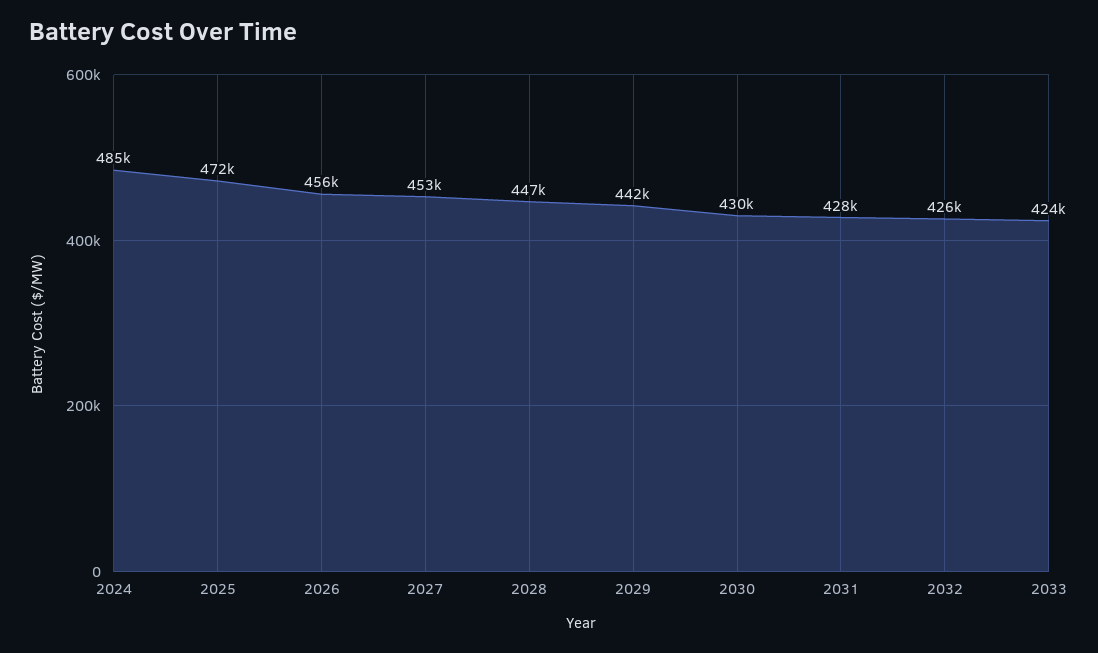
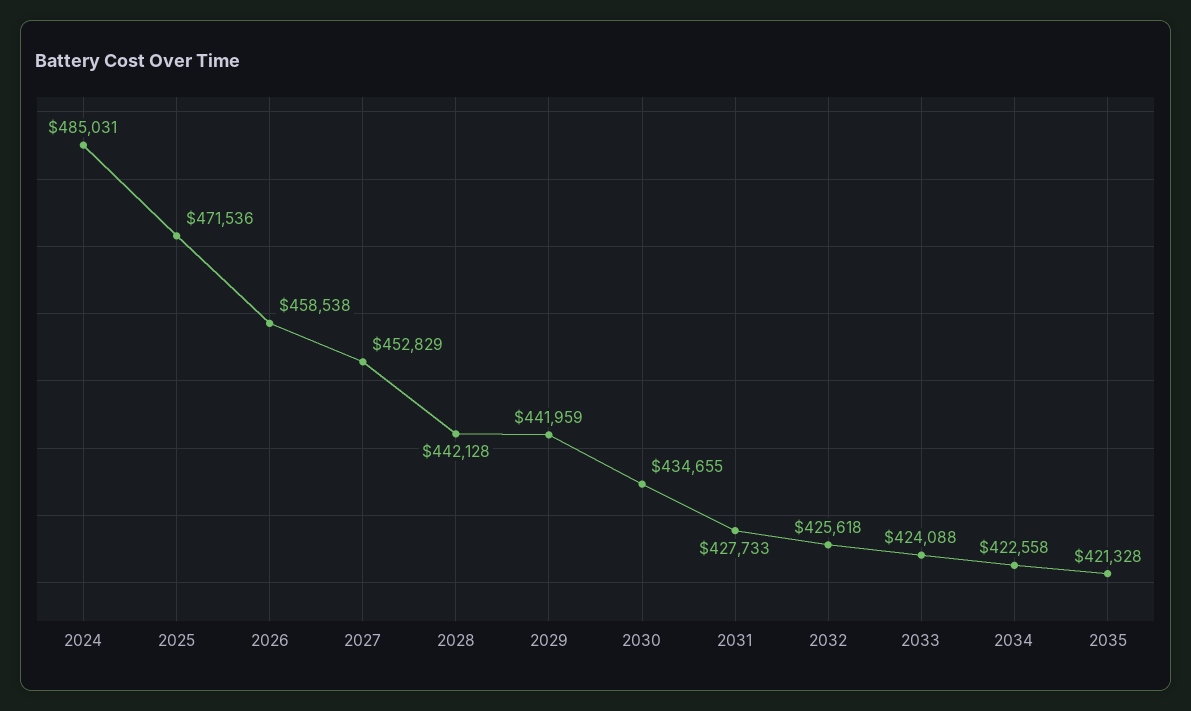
2026: 456000 -> 458538
2028: 447000 -> 442128
2030: 430000 -> 434655
2034: none -> 422558
2035: none -> 421328

